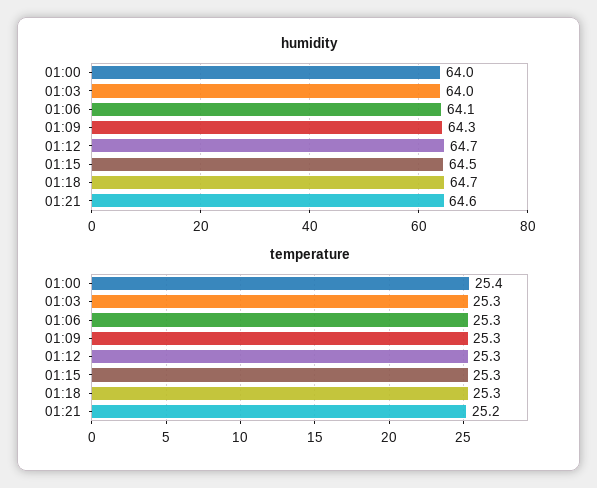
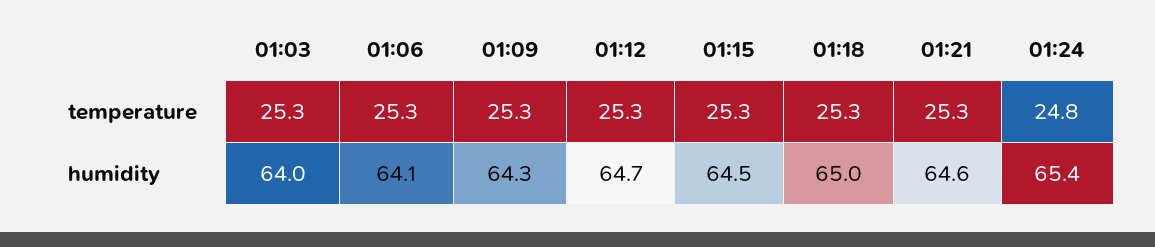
humidity, 01:00: 64 -> none
humidity, 01:18: 64.7 -> 65
temperature, 01:00: 25.4 -> none
temperature, 01:21: 25.2 -> 25.3
temperature, 01:24: none -> 24.8
humidity, 01:24: none -> 65.4

